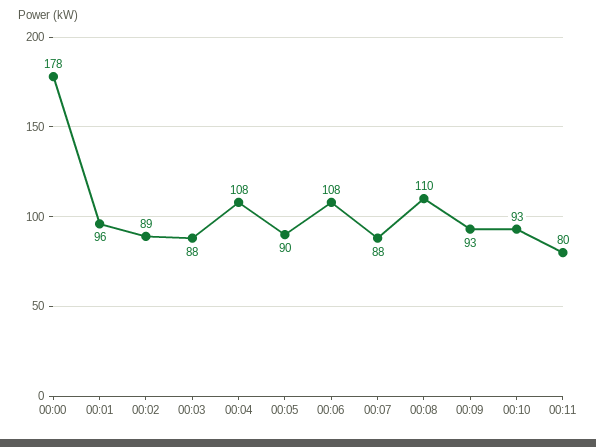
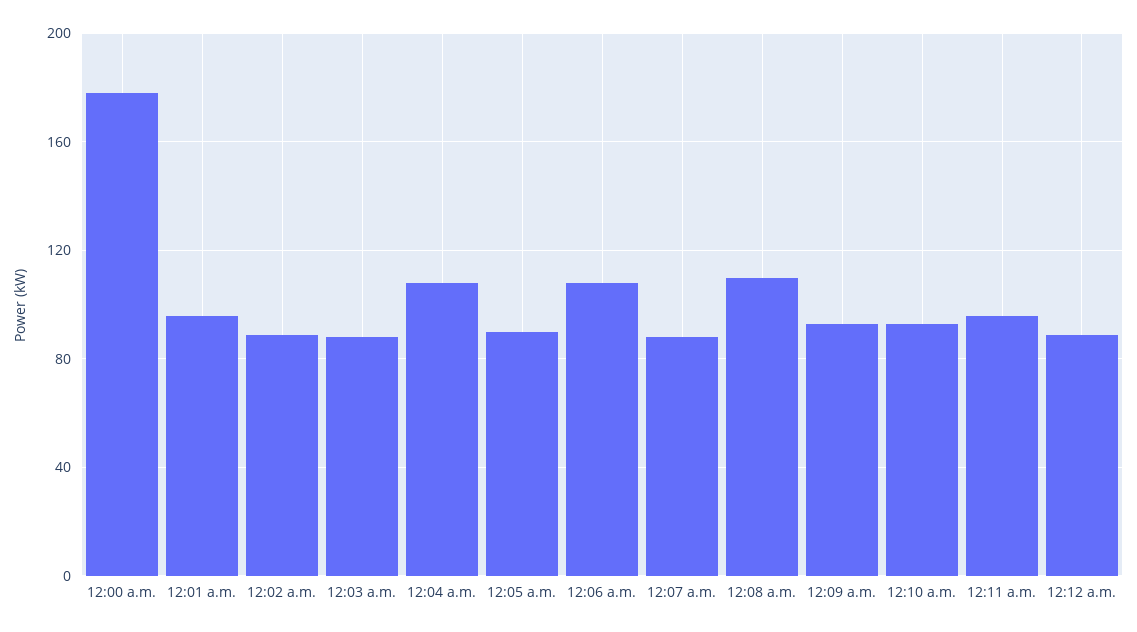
00:11: 80 -> 95
12:12 a.m.: none -> 90

